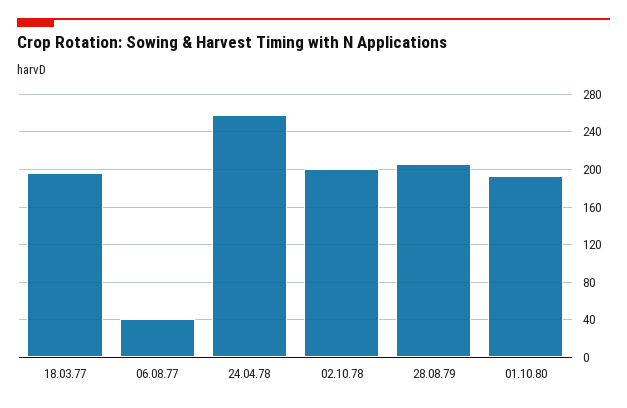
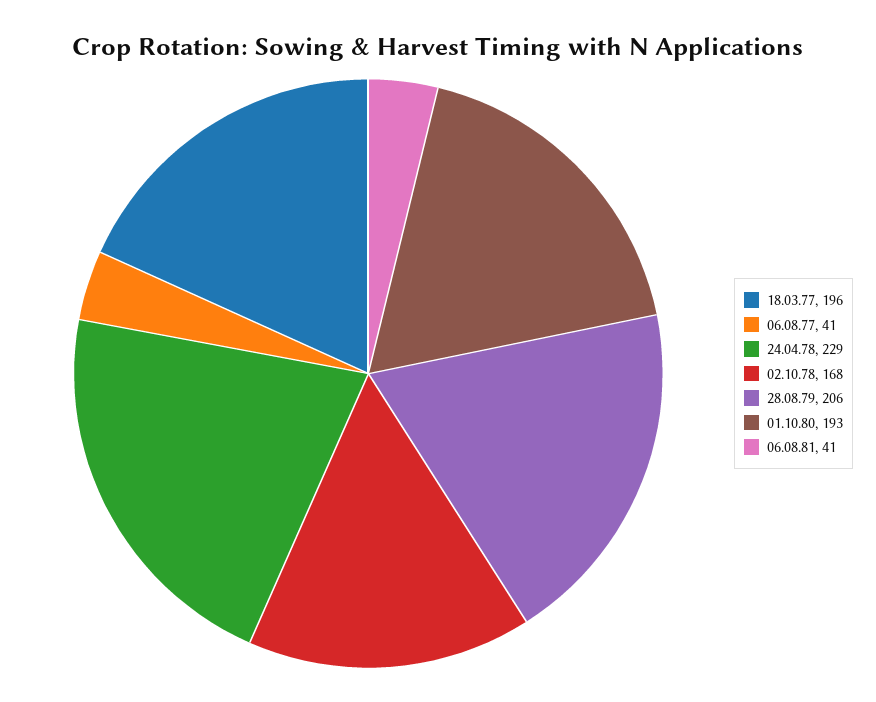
24.04.78: 260 -> 229
02.10.78: 200 -> 168
06.08.81: none -> 41

